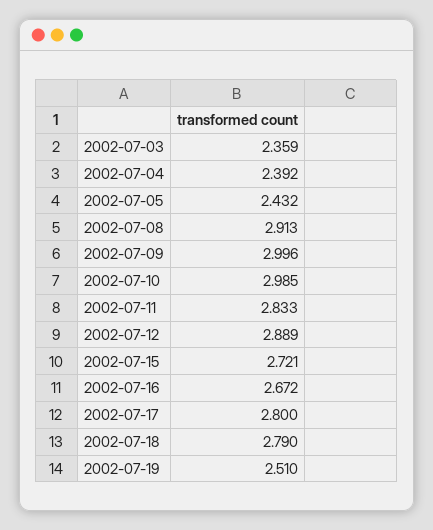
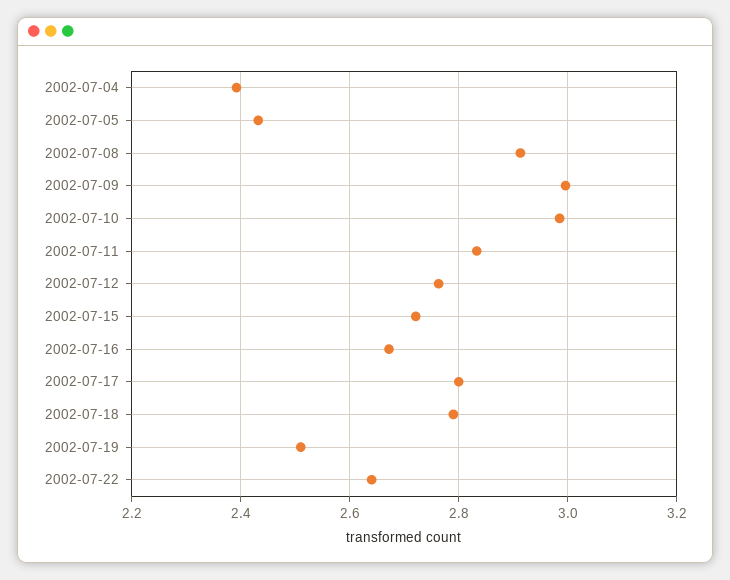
2002-07-03: 2.359 -> none
2002-07-12: 2.889 -> 2.76
2002-07-22: none -> 2.64

